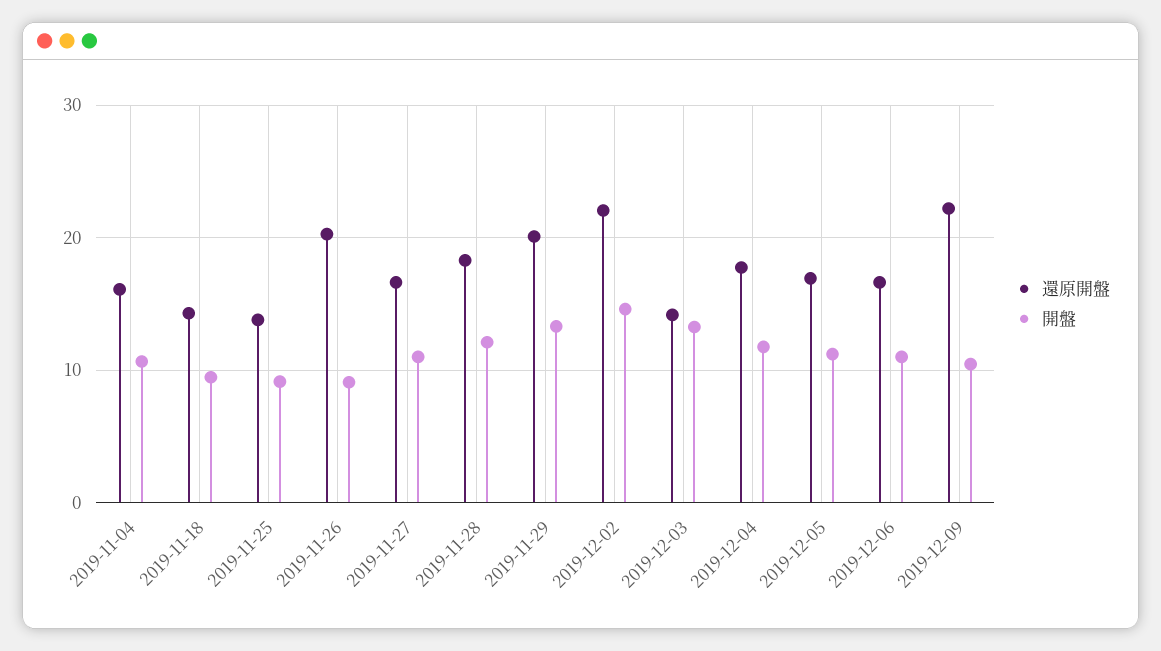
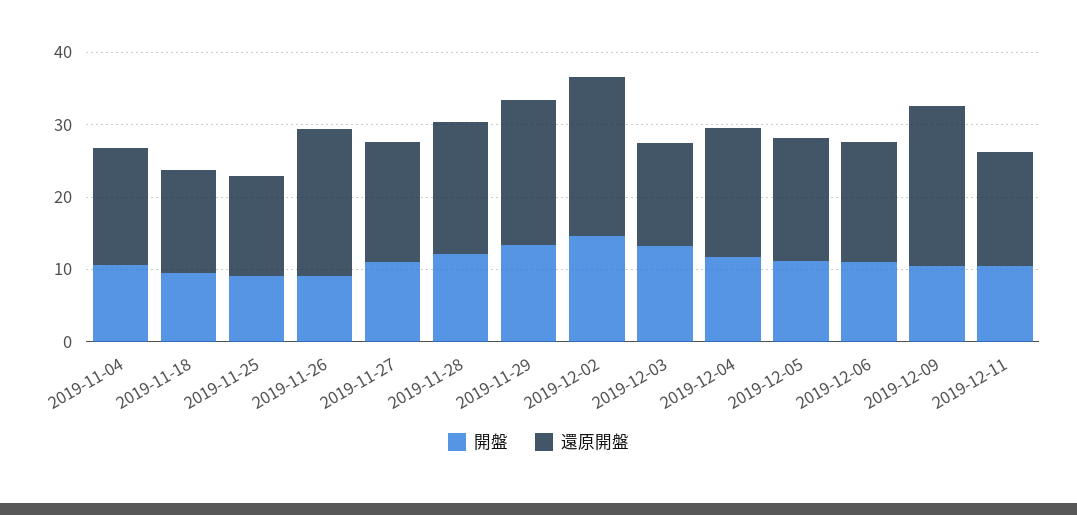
開盤, 2019-12-11: none -> 10
還原開盤, 2019-12-11: none -> 16

